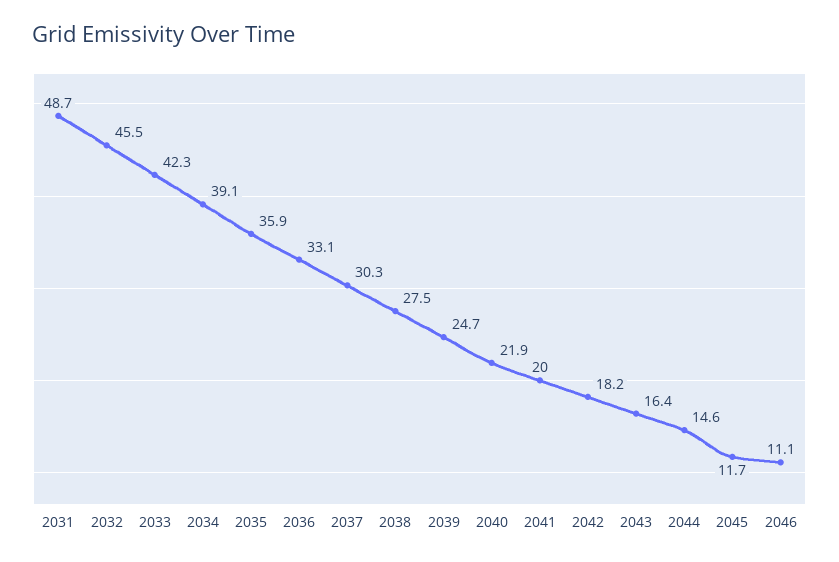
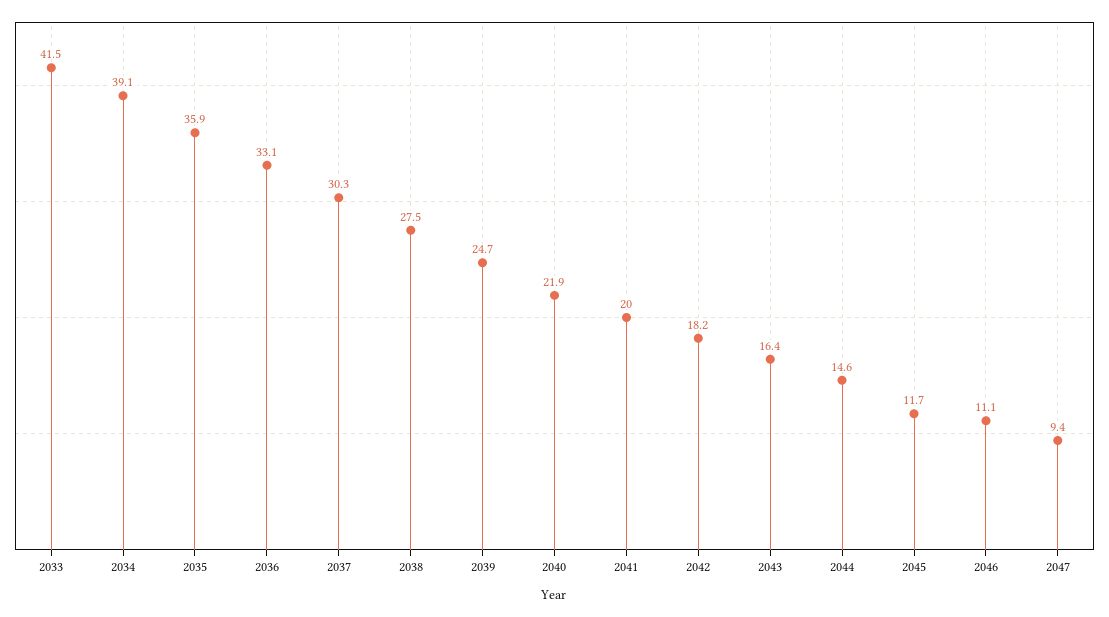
2031: 48.7 -> none
2032: 45.5 -> none
2033: 42.3 -> 41.5
2047: none -> 9.4

